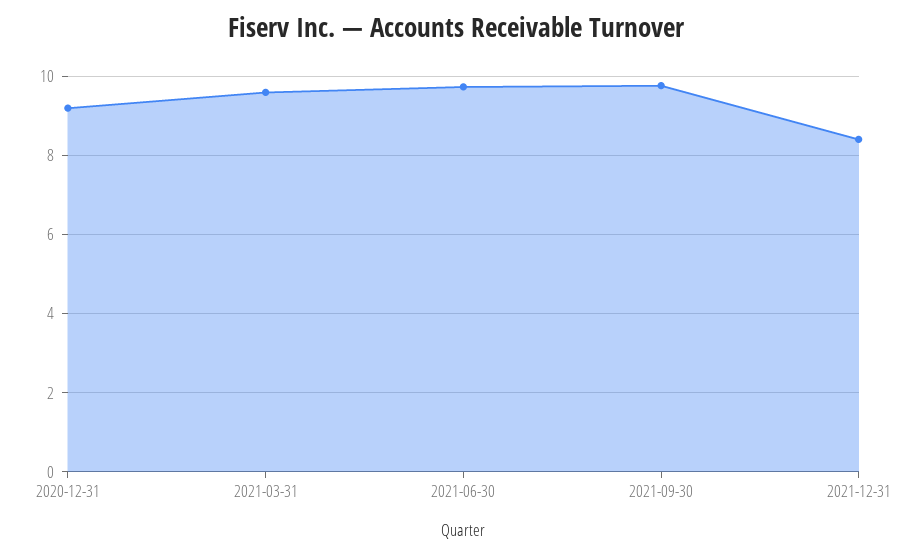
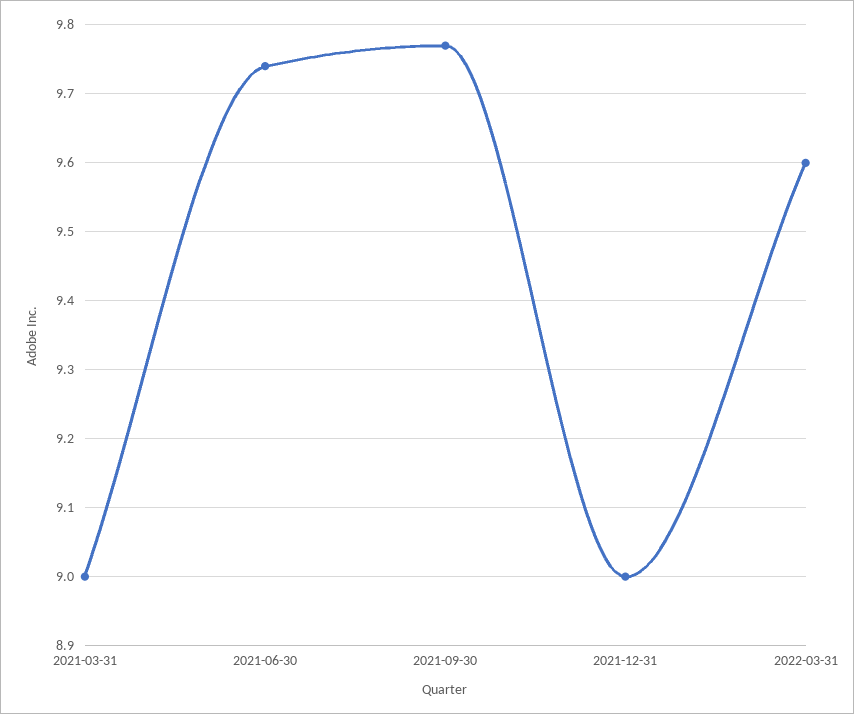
2020-12-31: 9.2 -> none
2021-03-31: 9.6 -> 9
2021-12-31: 8.4 -> 9
2022-03-31: none -> 9.6

